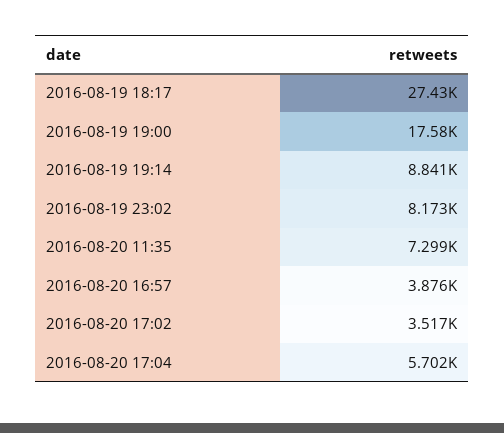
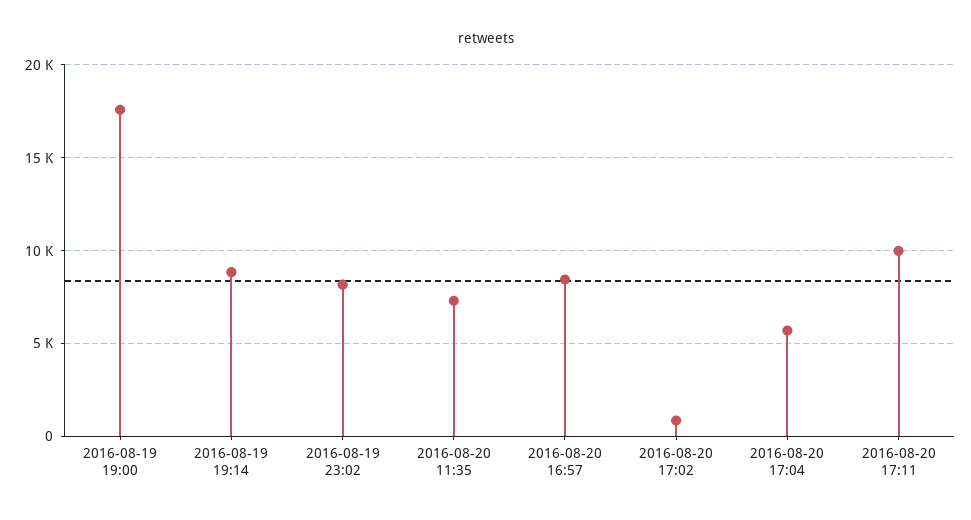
2016-08-19 18:17: 27430 -> none
2016-08-20 16:57: 3876 -> 8500
2016-08-20 17:02: 3517 -> 1000
2016-08-20 17:11: none -> 10000

